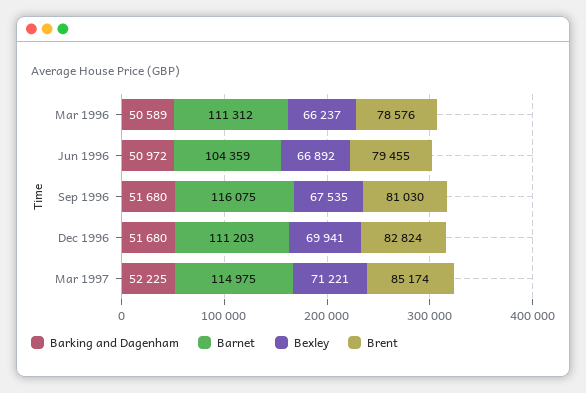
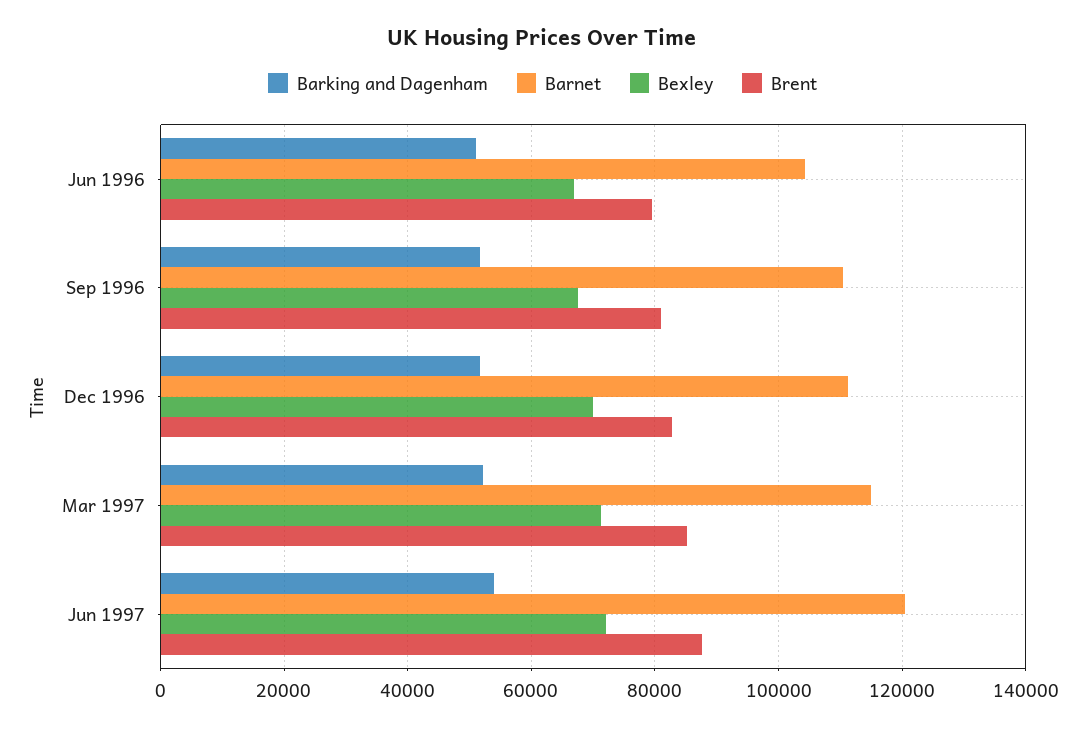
Barking and Dagenham, Mar 1996: 50589 -> none
Barnet, Mar 1996: 111312 -> none
Bexley, Mar 1996: 66237 -> none
Brent, Mar 1996: 78576 -> none
Barnet, Sep 1996: 116075 -> 110000
Barking and Dagenham, Jun 1997: none -> 54000
Barnet, Jun 1997: none -> 120000
Bexley, Jun 1997: none -> 72000
Brent, Jun 1997: none -> 88000

